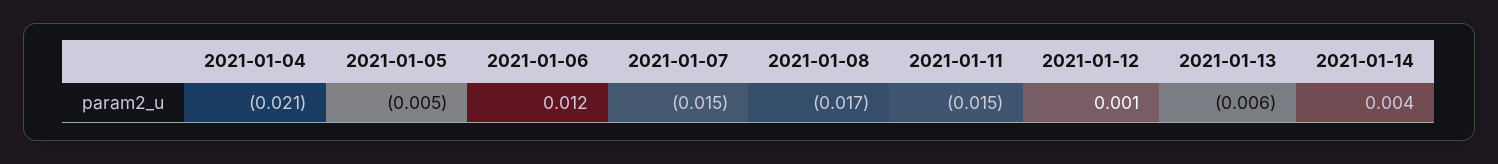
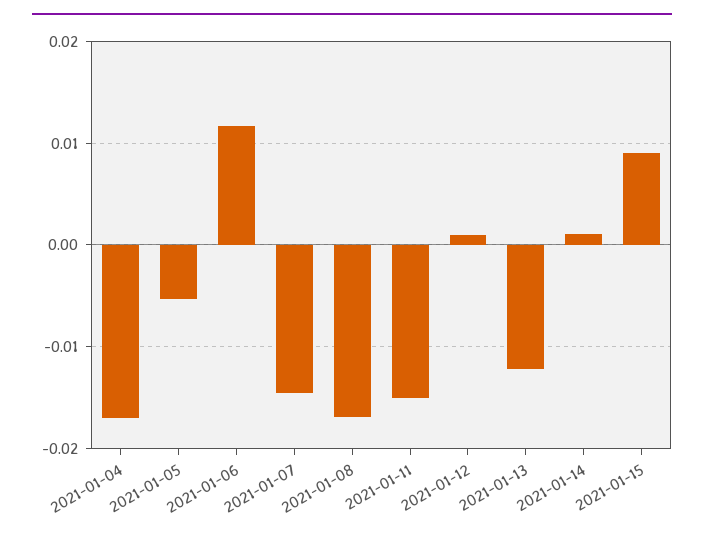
2021-01-04: -0.021 -> -0.017
2021-01-13: -0.006 -> -0.012
2021-01-14: 0.004 -> 0.001
2021-01-15: none -> 0.009

